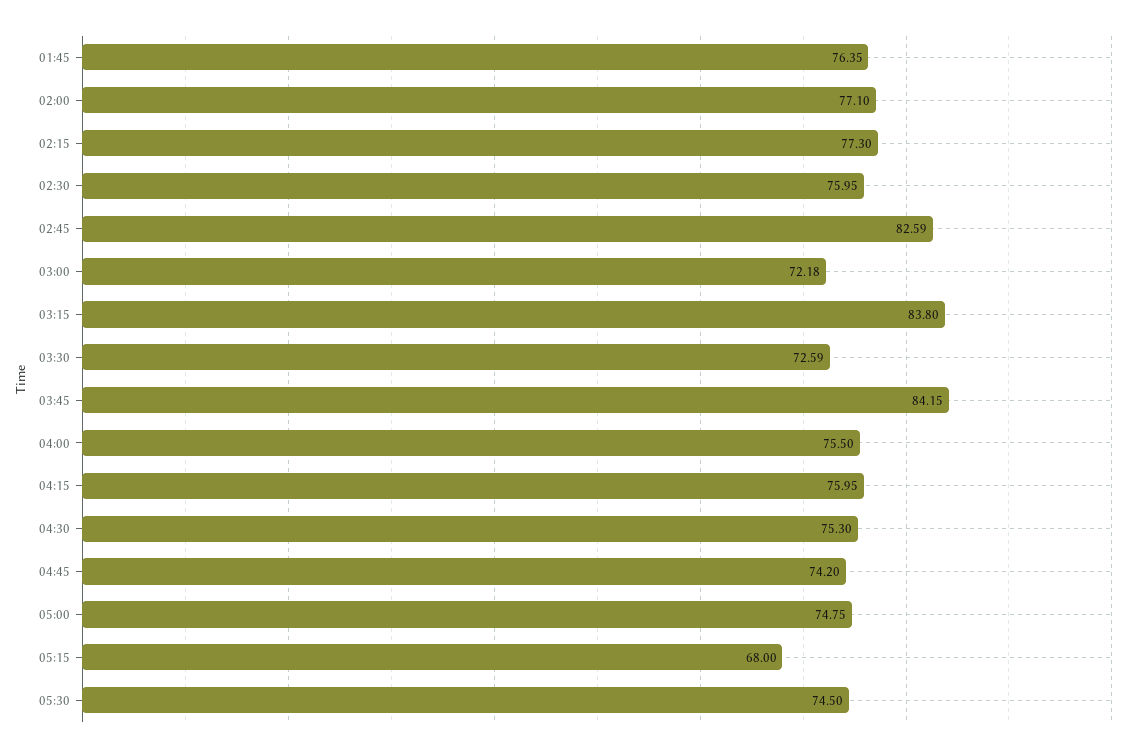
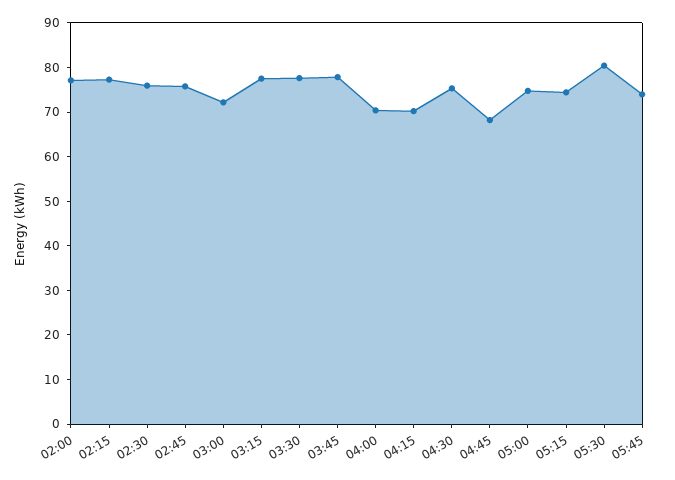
01:45: 76.35 -> none
02:45: 82.59 -> 76
03:15: 83.8 -> 78
03:30: 72.59 -> 78
03:45: 84.15 -> 78
04:00: 75.5 -> 70
04:15: 75.95 -> 70
04:45: 74.2 -> 68
05:15: 68 -> 74
05:30: 74.5 -> 80
05:45: none -> 74

